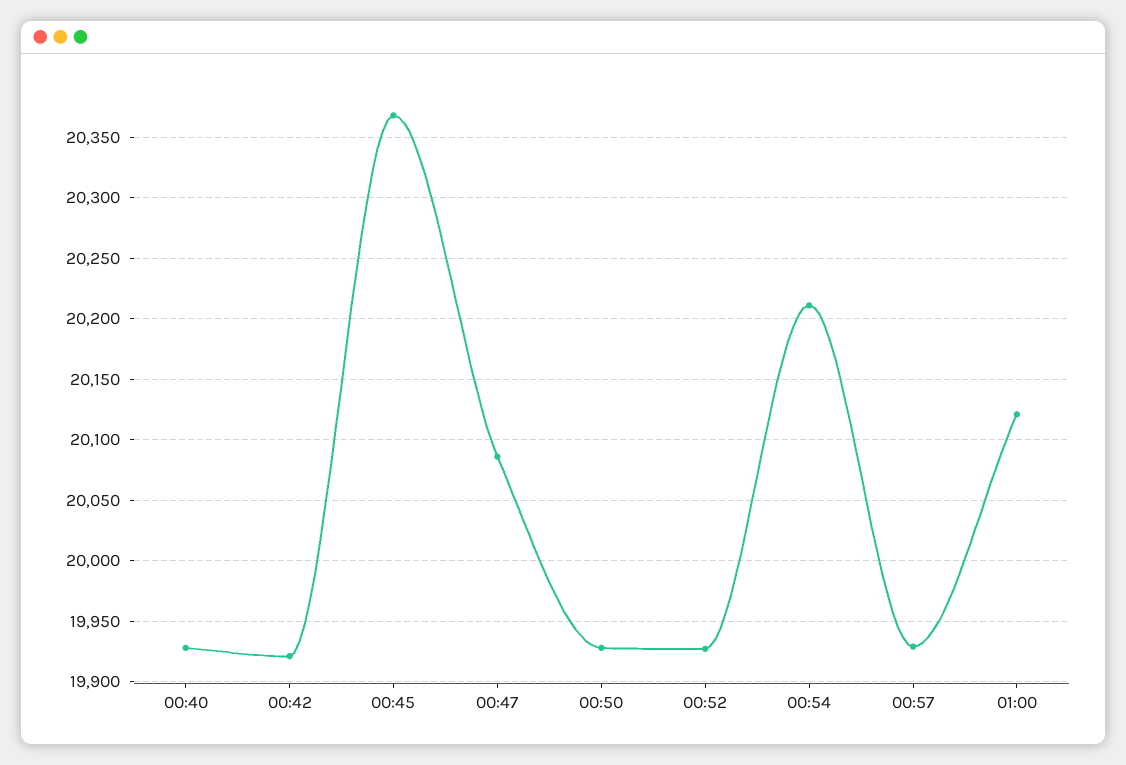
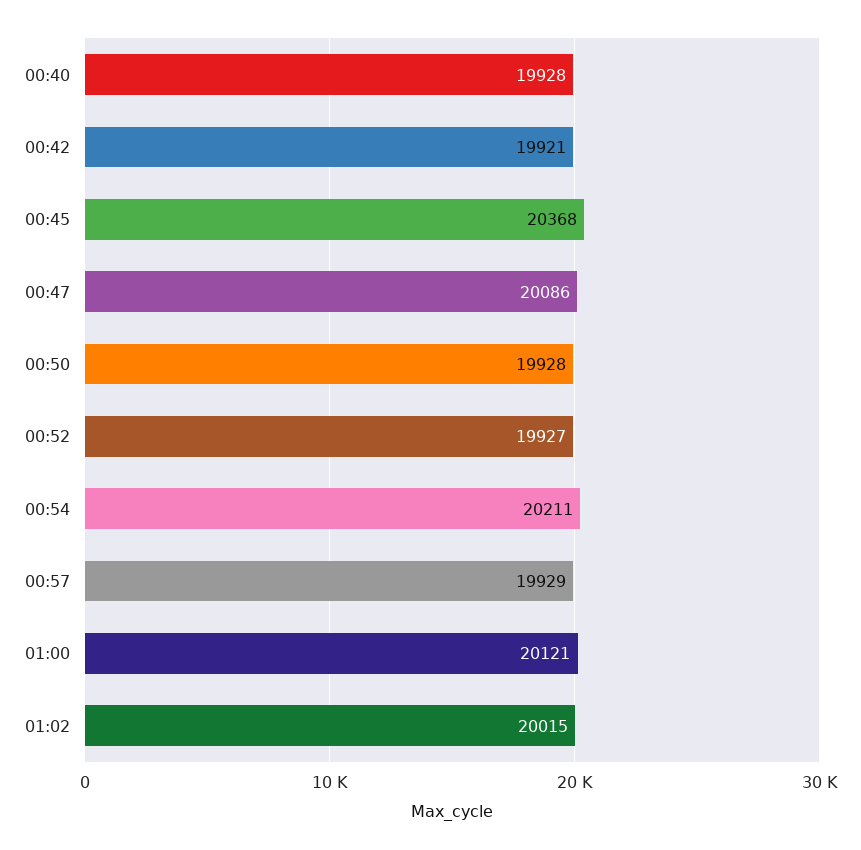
01:02: none -> 20015

